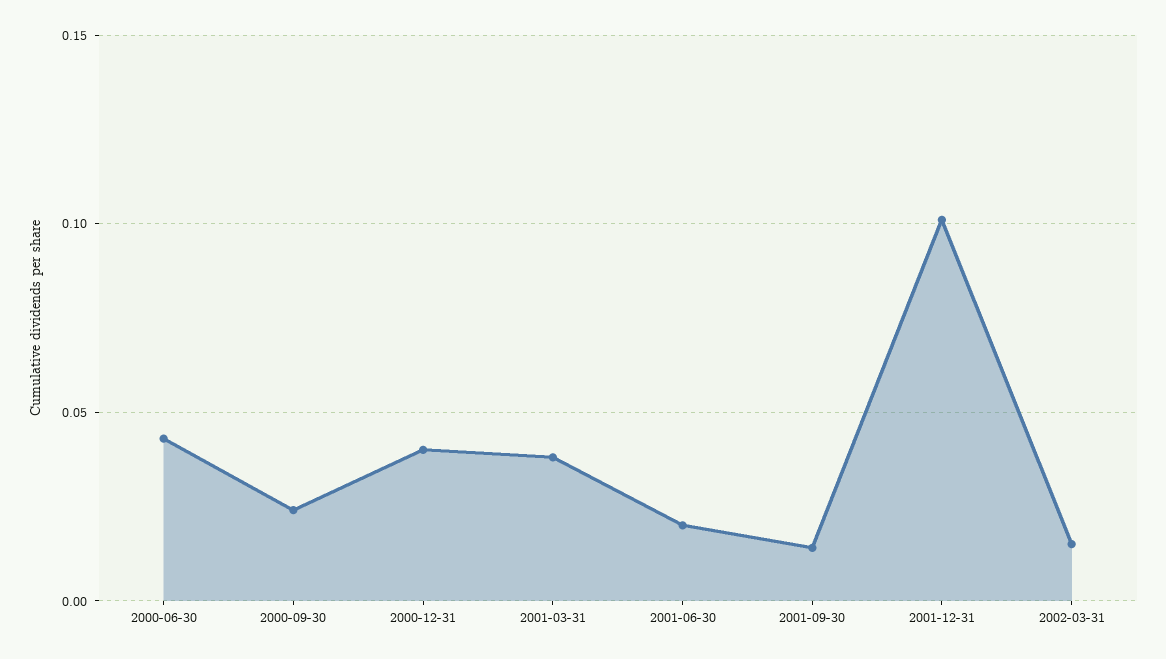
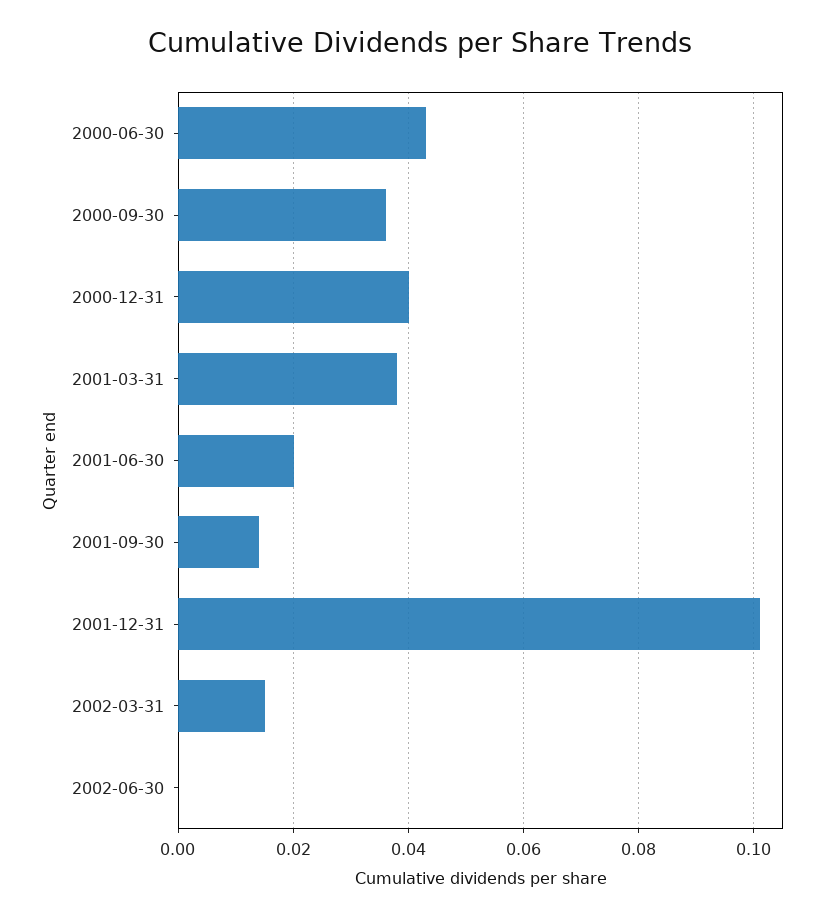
2000-09-30: 0.025 -> 0.035
2002-06-30: none -> 0

